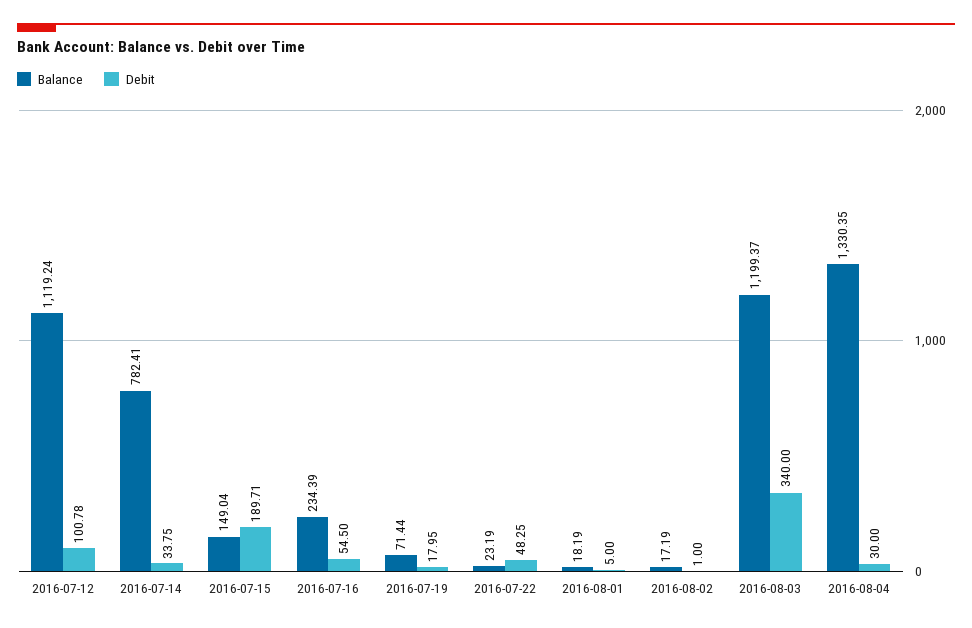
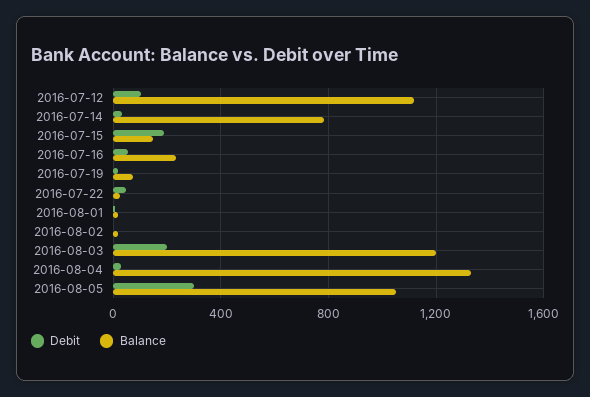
Debit, 2016-08-03: 340 -> 200
Debit, 2016-08-05: none -> 300
Balance, 2016-08-05: none -> 1050

